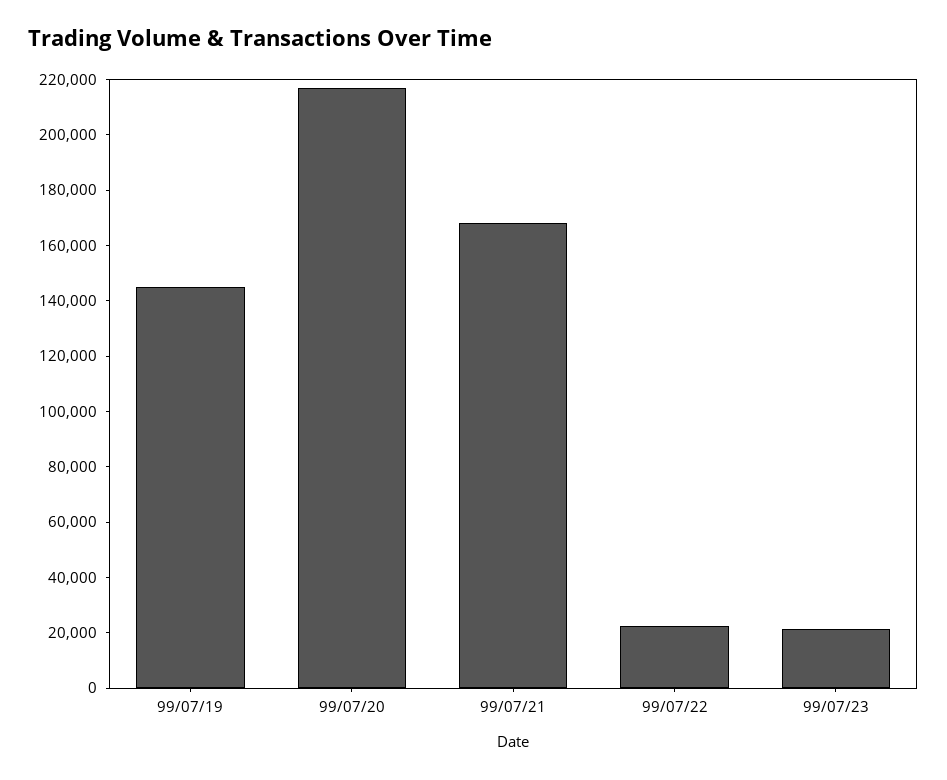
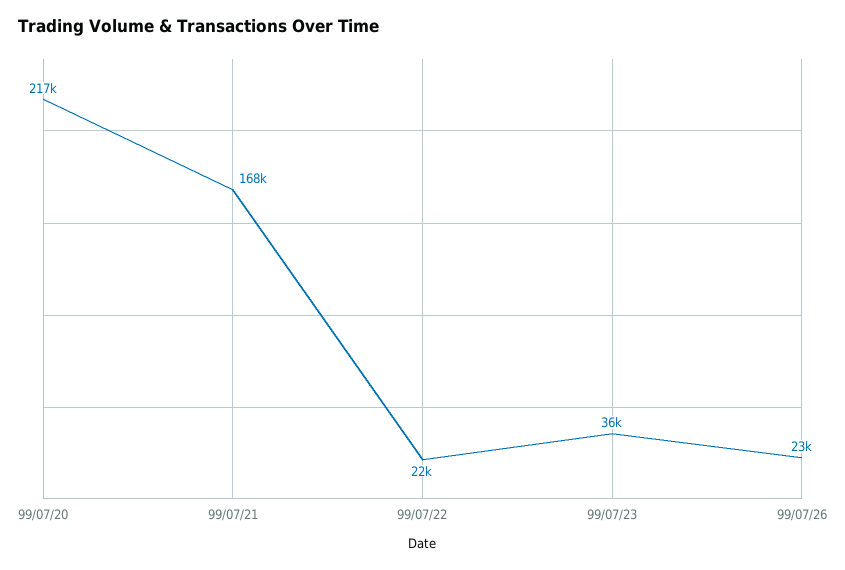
99/07/19: 145000 -> none
99/07/23: 20000 -> 36000
99/07/26: none -> 23000

